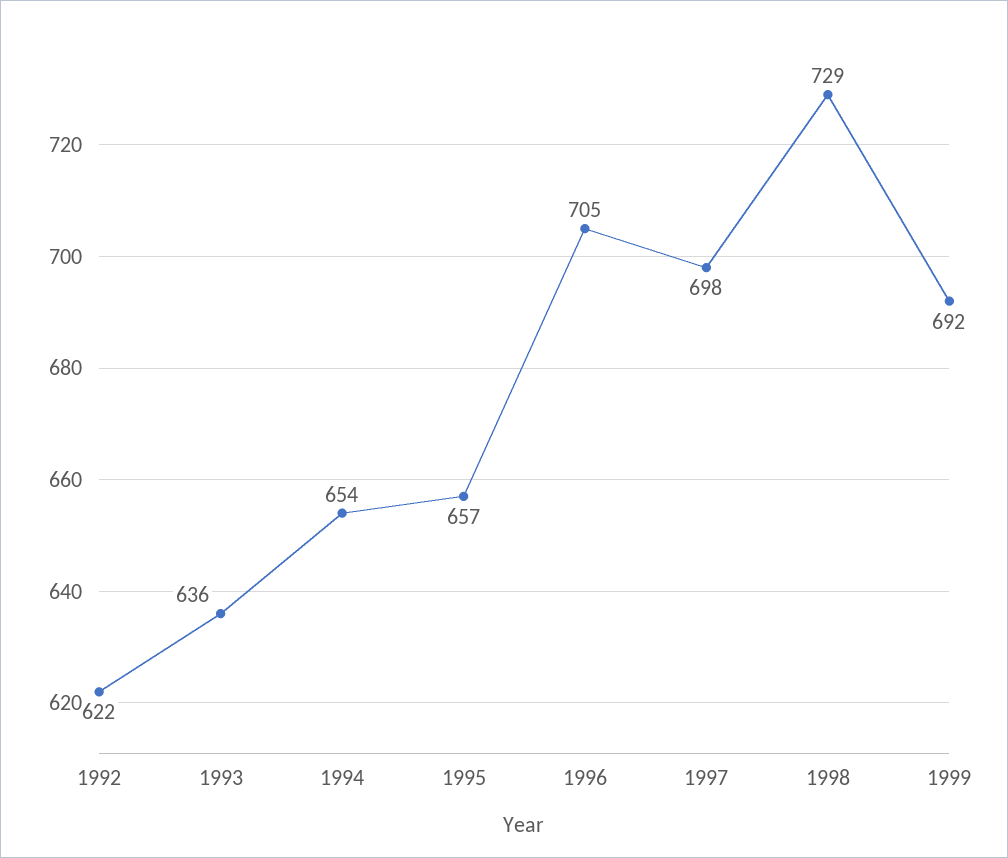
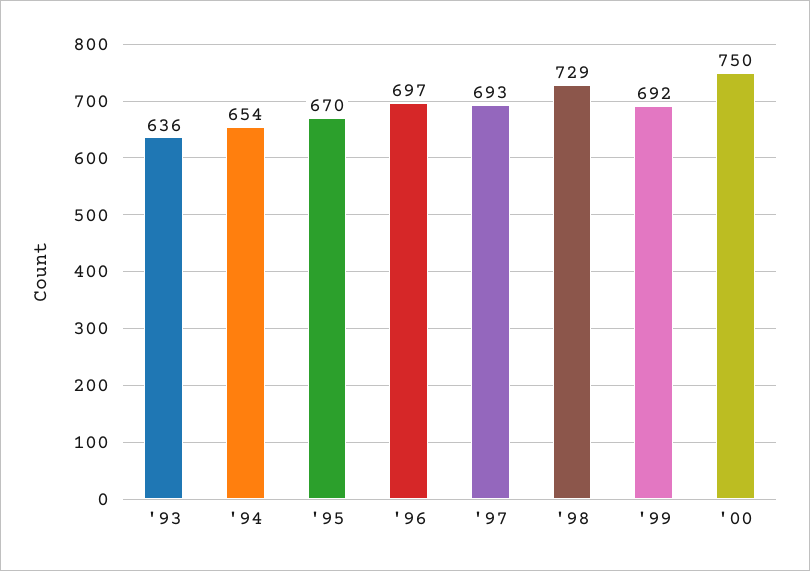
1992: 622 -> none
1995: 657 -> 670
1996: 705 -> 697
1997: 698 -> 693
'00: none -> 750

